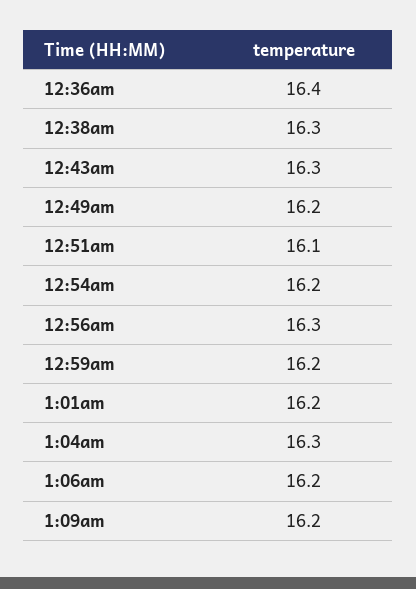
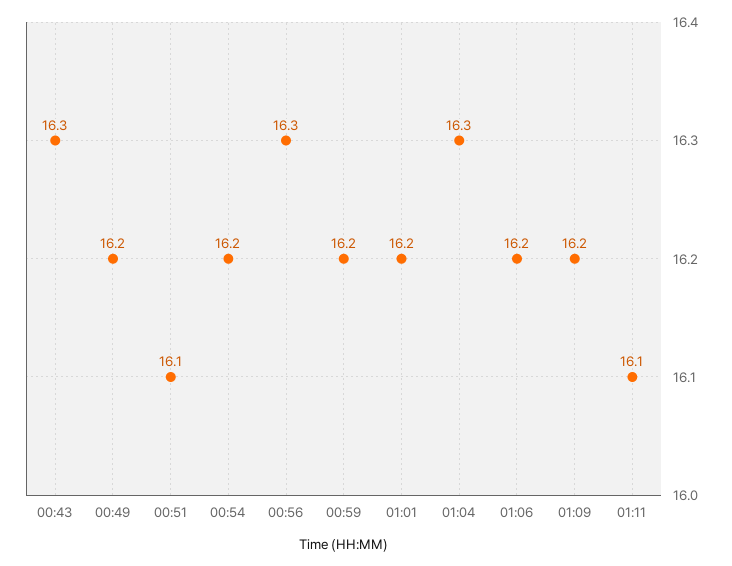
12:36am: 16.4 -> none
12:38am: 16.3 -> none
01:11: none -> 16.1

